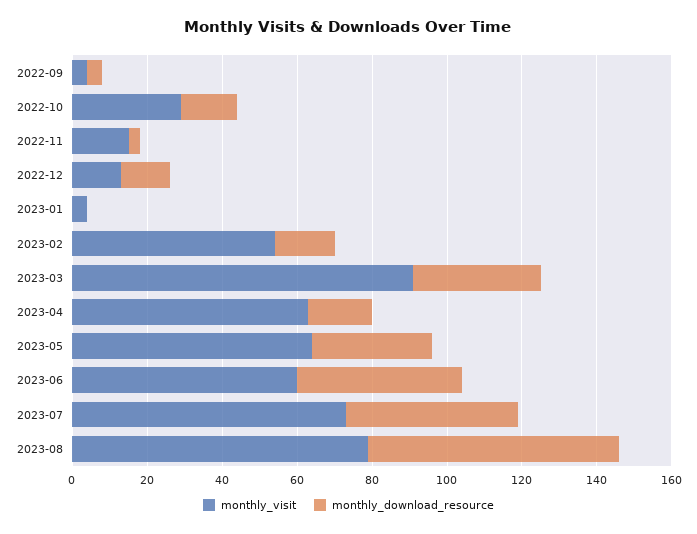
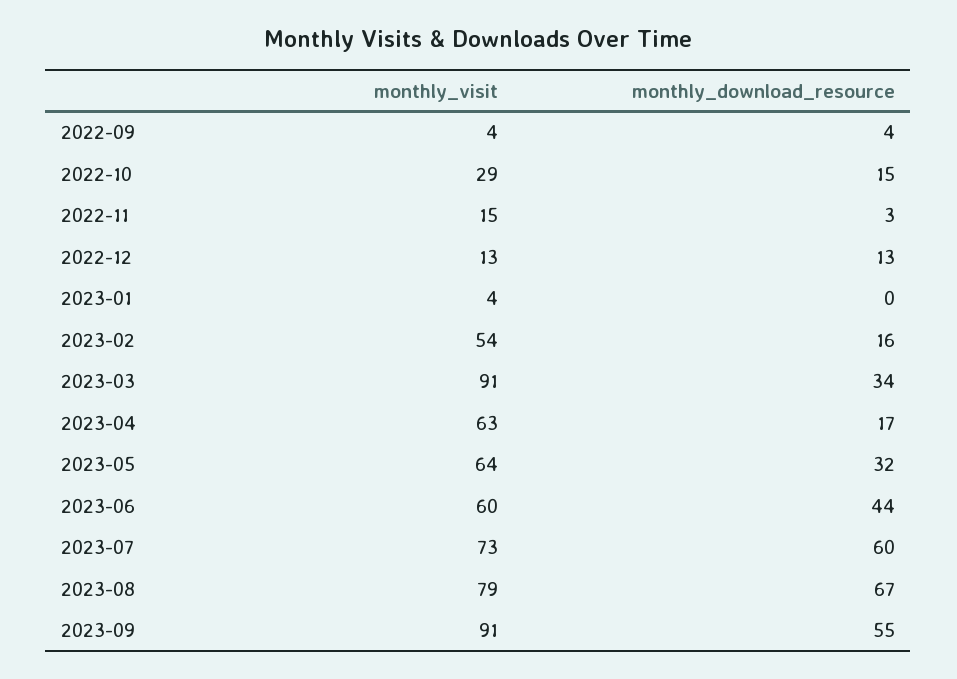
monthly_download_resource, 2023-07: 45 -> 60
monthly_visit, 2023-09: none -> 91
monthly_download_resource, 2023-09: none -> 55

